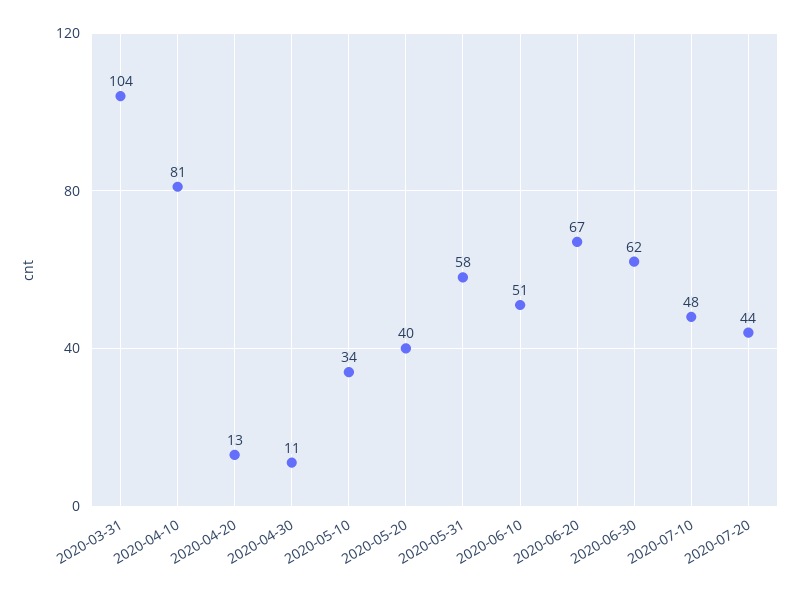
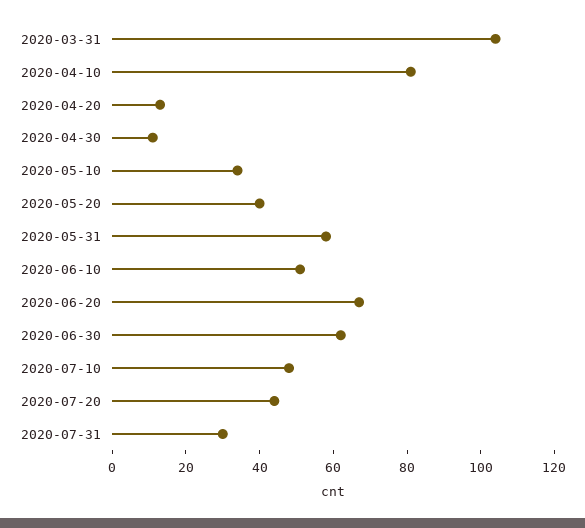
2020-07-31: none -> 30

